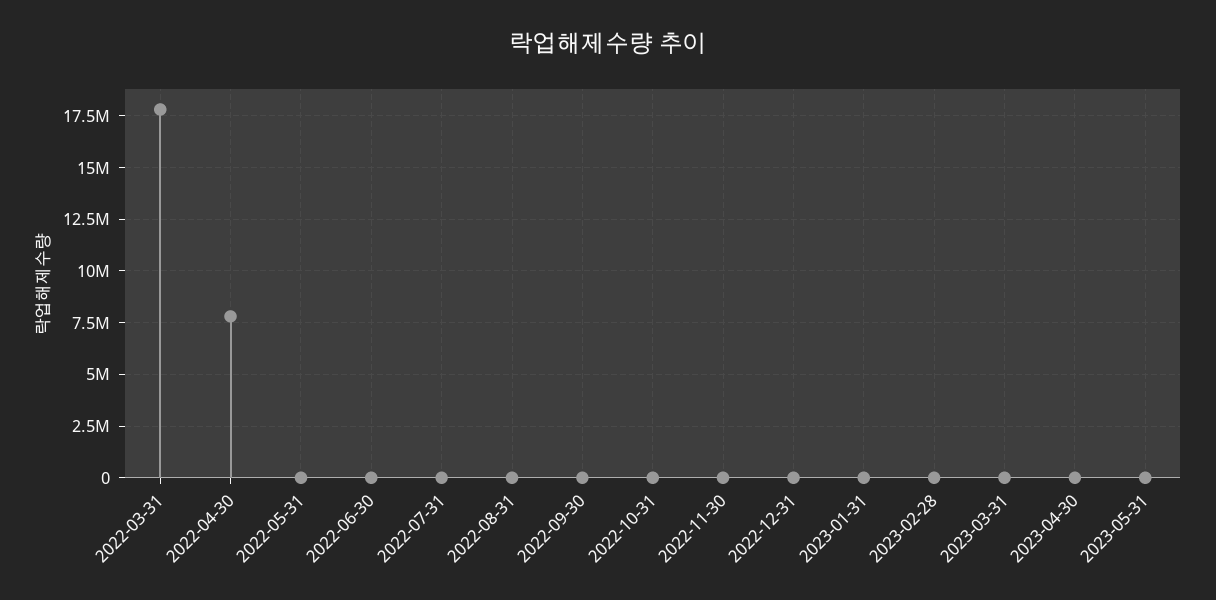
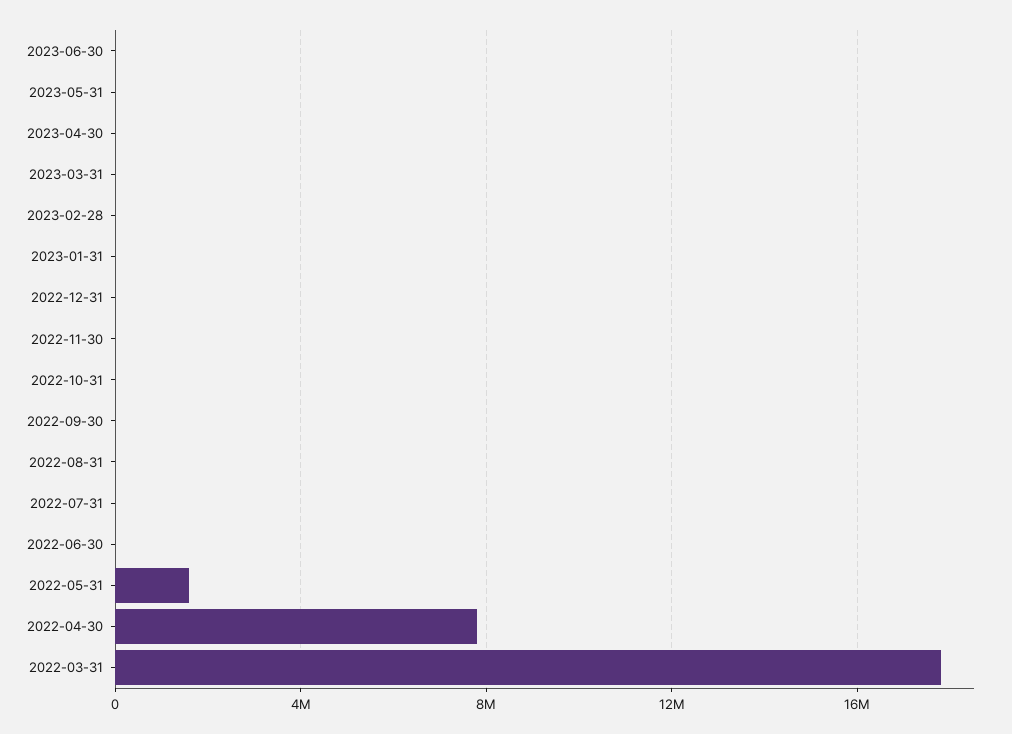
2022-05-31: 0 -> 1500000
2023-06-30: none -> 0

